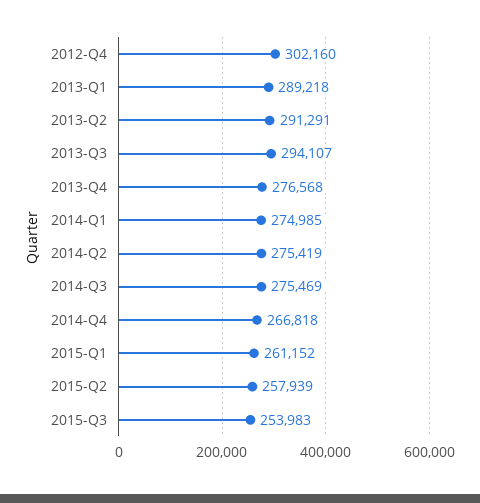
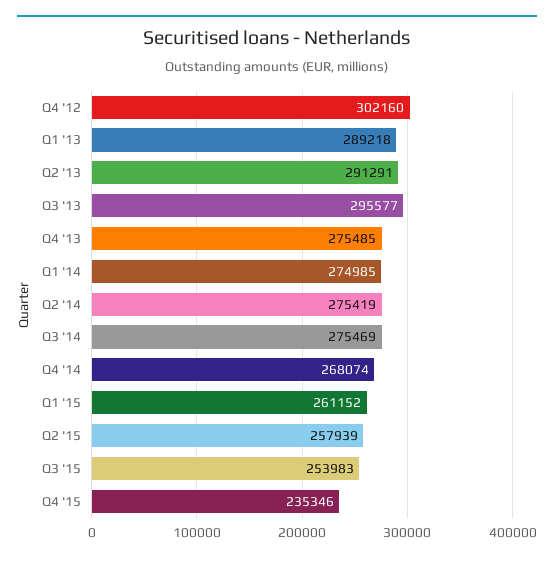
2013-Q3: 294107 -> 295577
2013-Q4: 276568 -> 275485
2014-Q4: 266818 -> 268074
Q4 '15: none -> 235346

